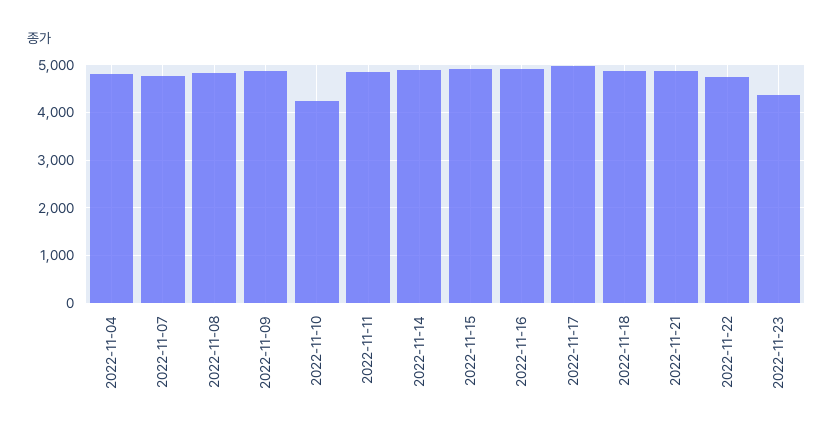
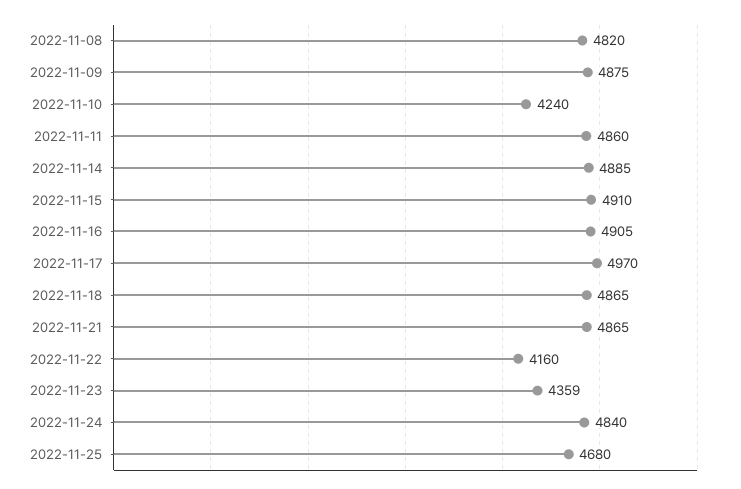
2022-11-04: 4800 -> none
2022-11-07: 4800 -> none
2022-11-22: 4800 -> 4160
2022-11-24: none -> 4840
2022-11-25: none -> 4680

